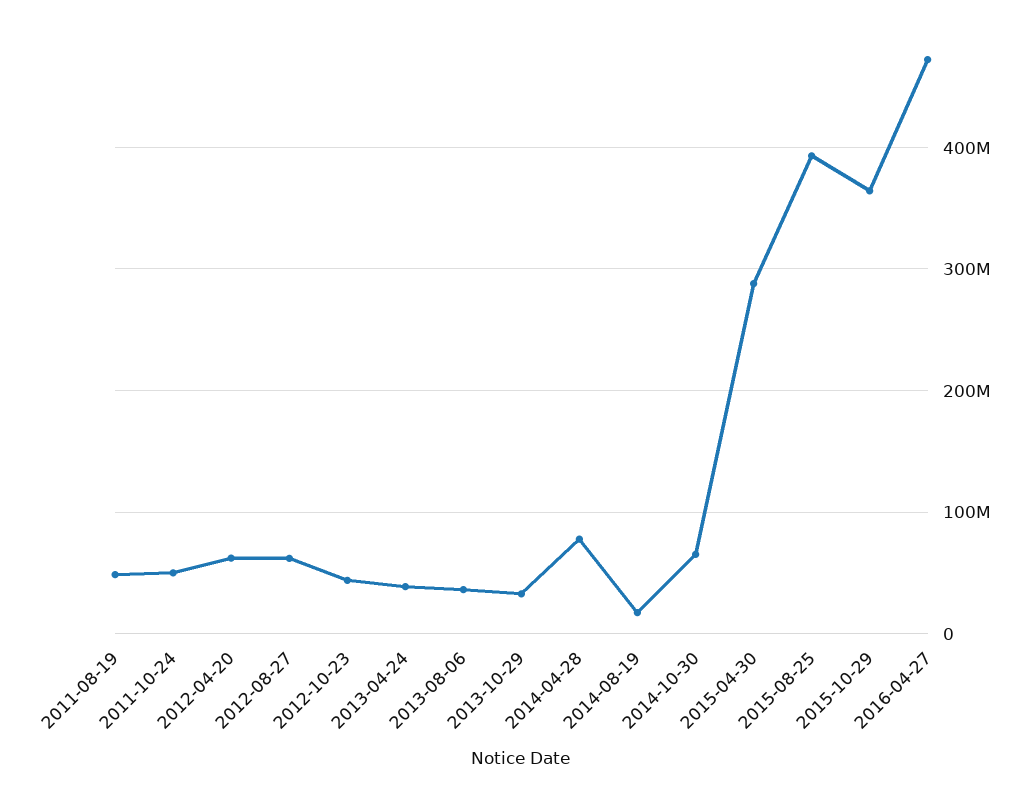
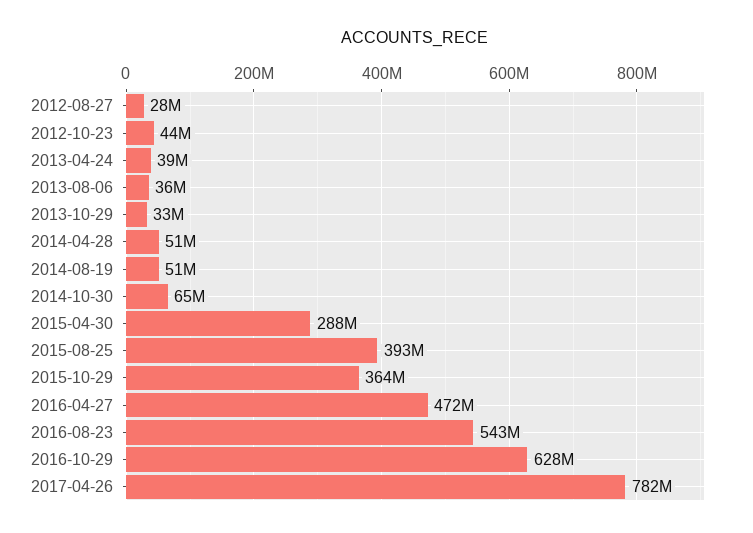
2011-08-19: 50000000 -> none
2011-10-24: 50000000 -> none
2012-04-20: 60000000 -> none
2012-08-27: 60000000 -> 28000000
2014-04-28: 80000000 -> 51000000
2014-08-19: 20000000 -> 51000000
2016-08-23: none -> 543000000
2016-10-29: none -> 628000000
2017-04-26: none -> 782000000

